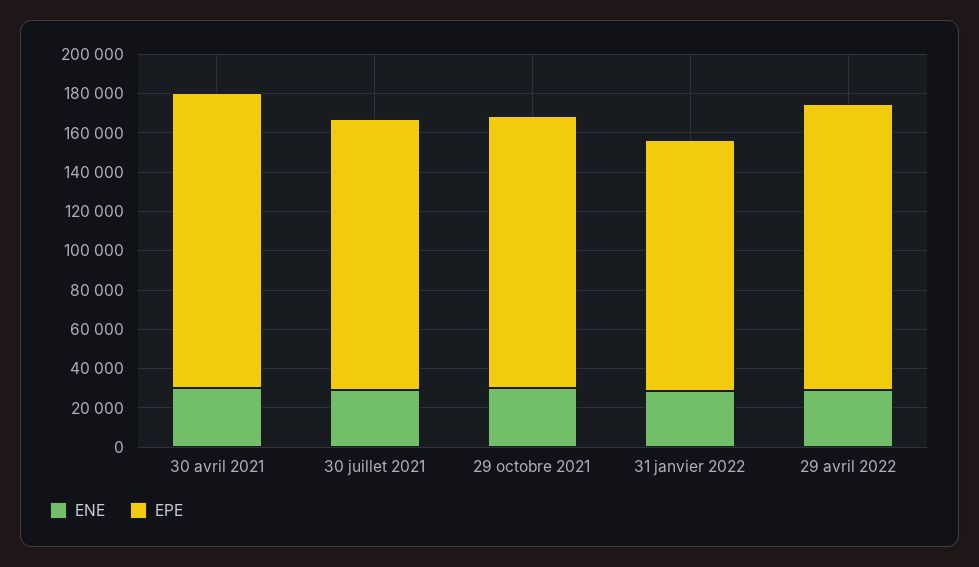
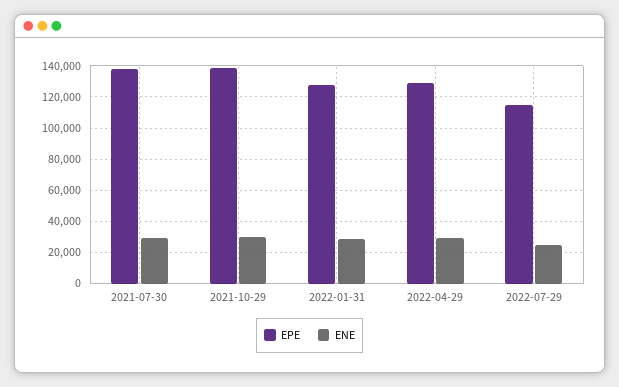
ENE, 30 avril 2021: 30000 -> none
EPE, 30 avril 2021: 150000 -> none
EPE, 29 avril 2022: 145000 -> 130000
EPE, 2022-07-29: none -> 115000
ENE, 2022-07-29: none -> 25000

